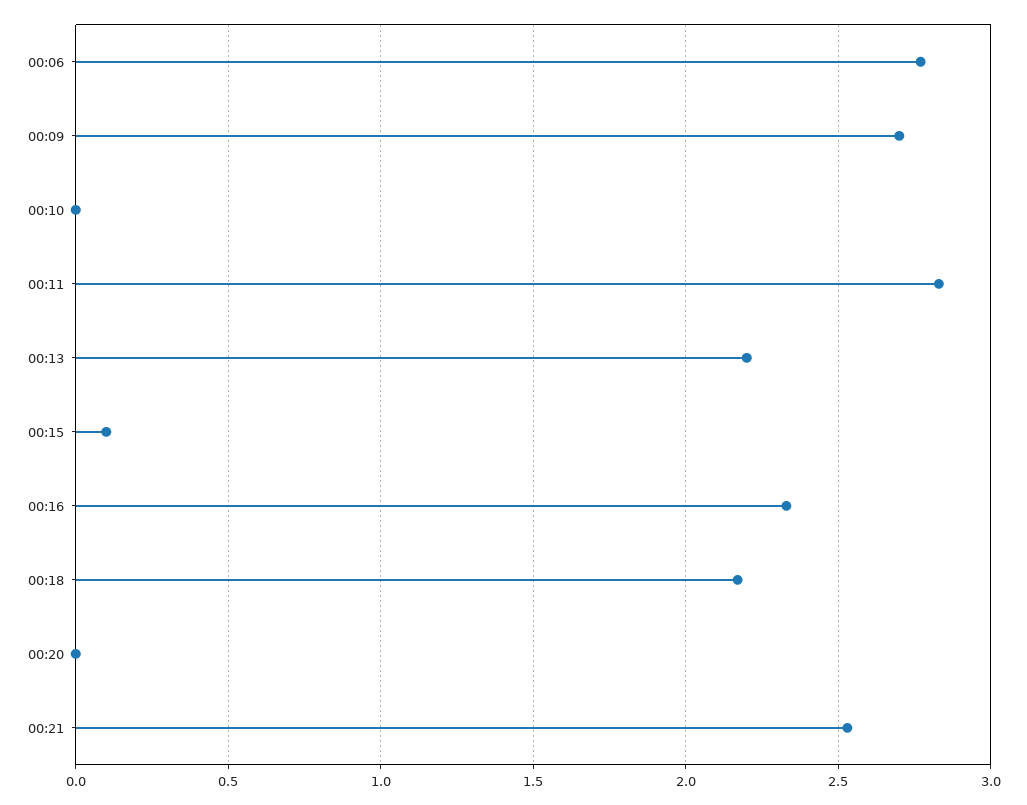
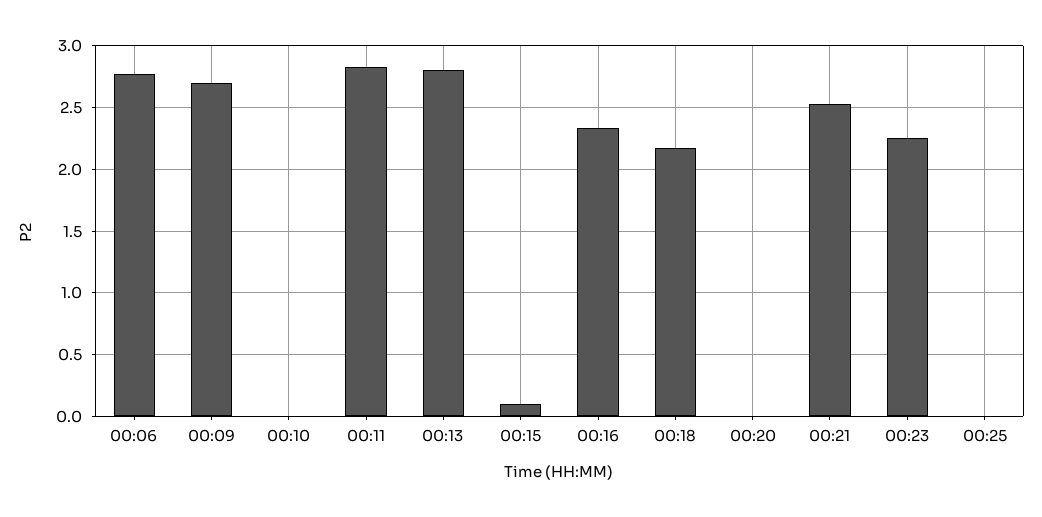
00:13: 2.2 -> 2.8
00:23: none -> 2.25
00:25: none -> 0

